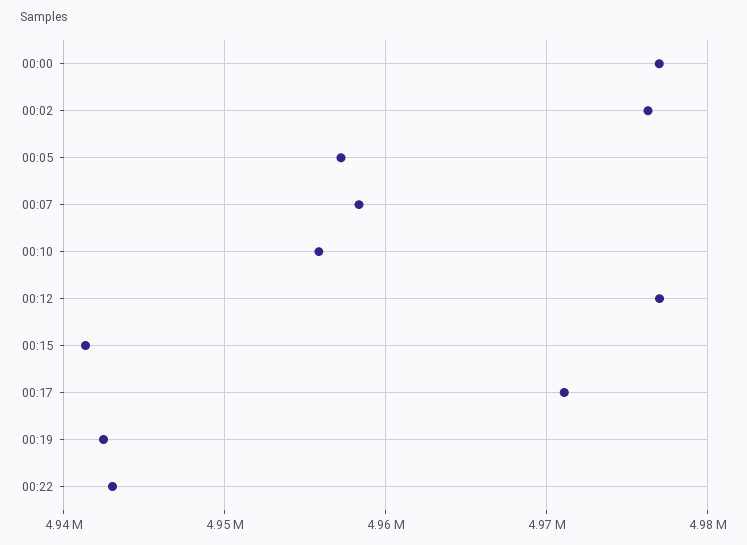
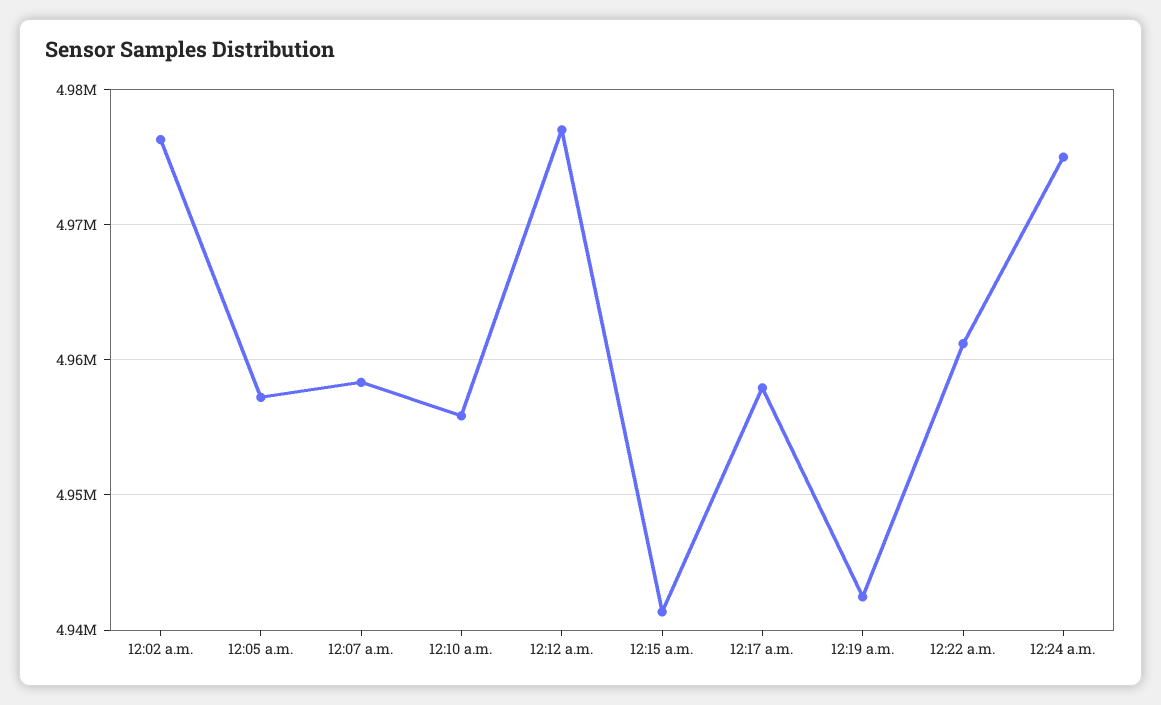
00:00: 4977000 -> none
00:17: 4971000 -> 4958000
00:22: 4943000 -> 4961000
12:24 a.m.: none -> 4975000

